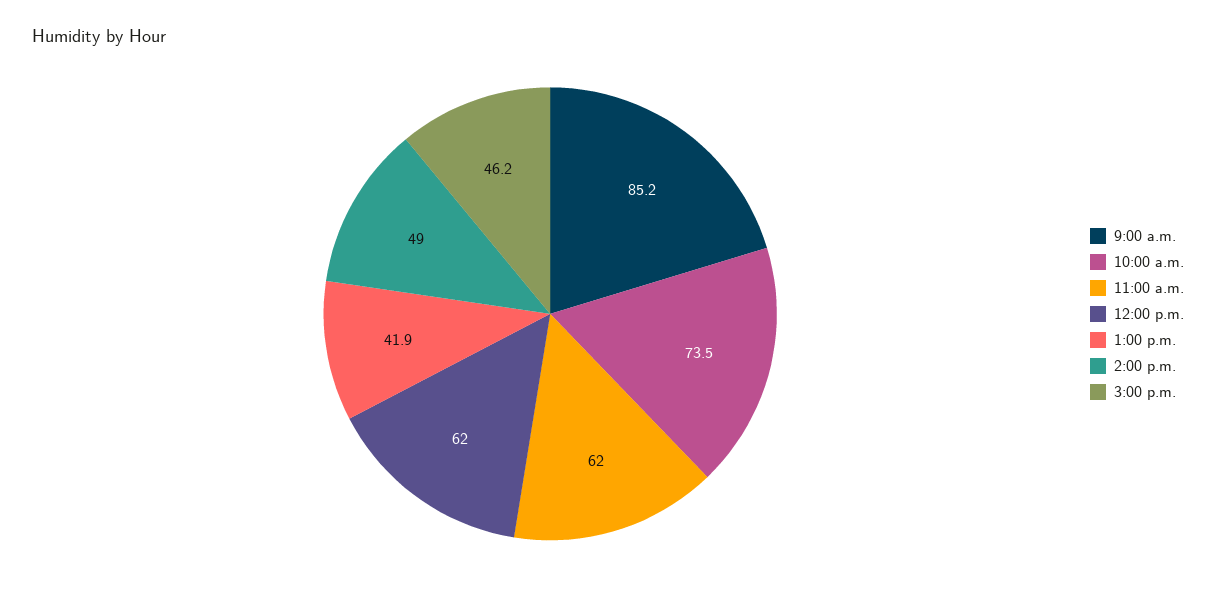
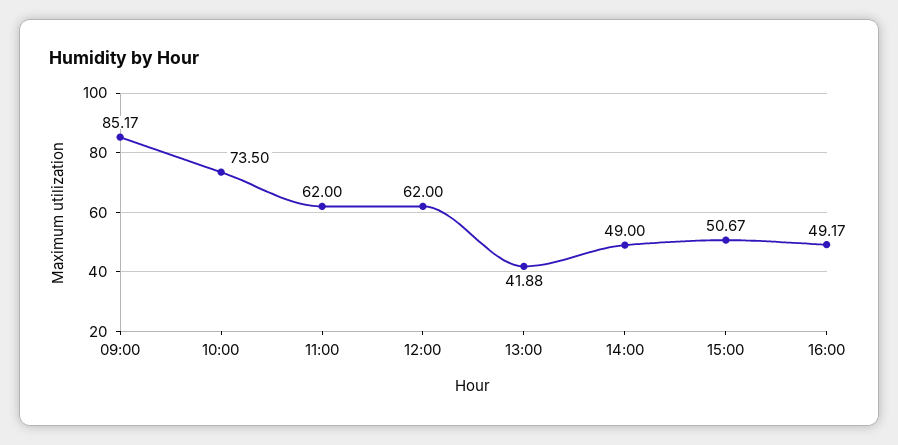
3:00 p.m.: 46.2 -> 50.67
16:00: none -> 49.17

